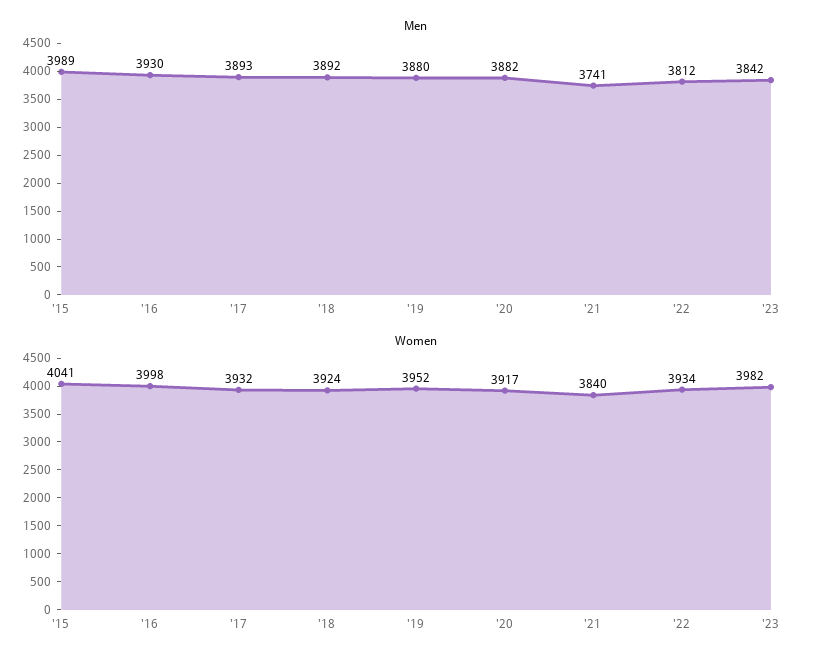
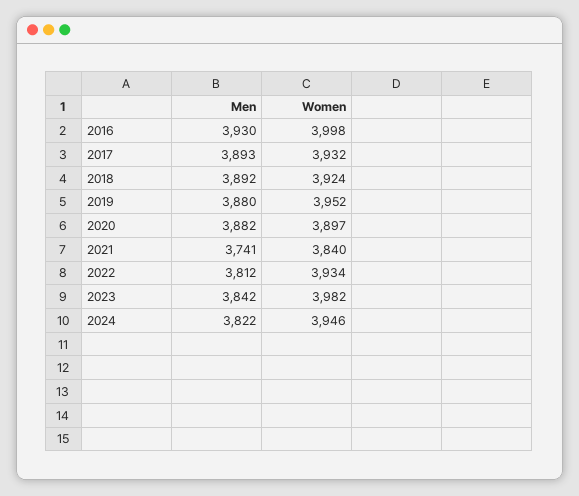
Men, '15: 3989 -> none
Women, '15: 4041 -> none
Women, '20: 3917 -> 3897
Men, 2024: none -> 3822
Women, 2024: none -> 3946

